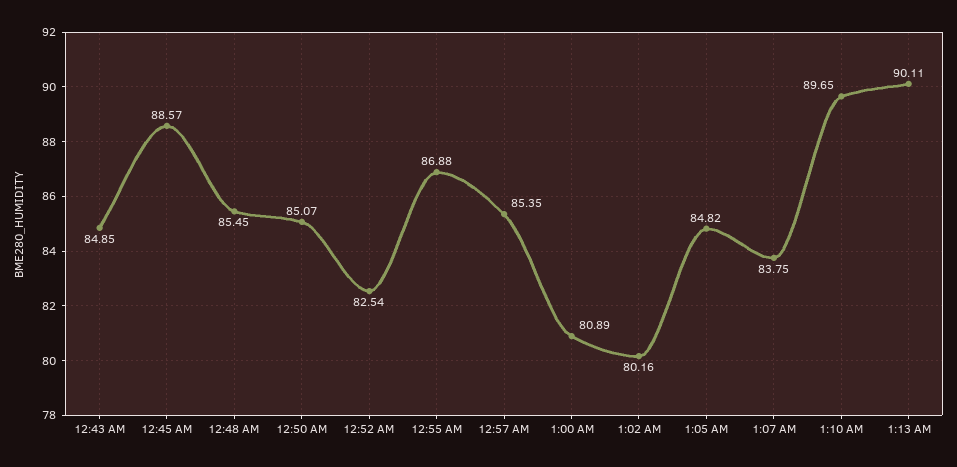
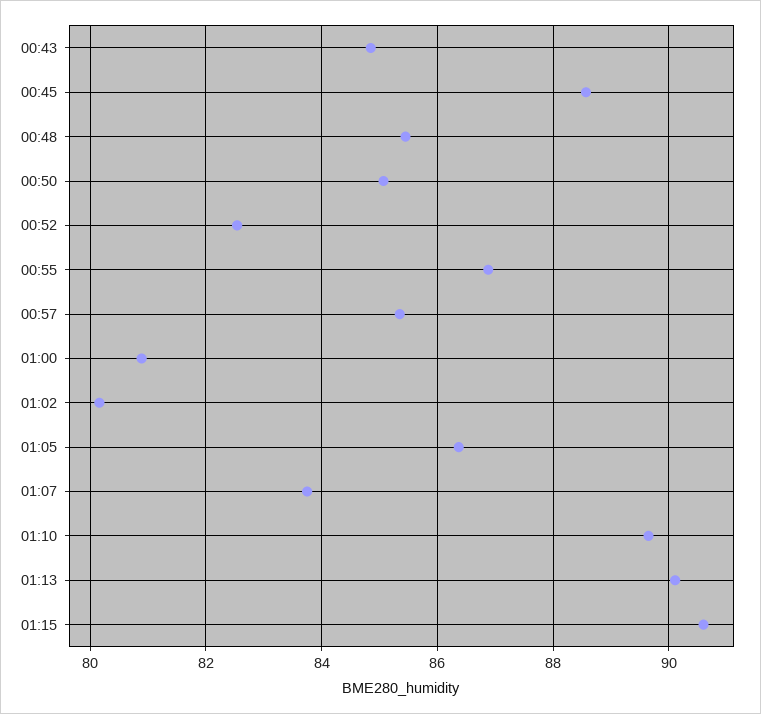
1:05 AM: 84.82 -> 86.4
01:15: none -> 90.6

